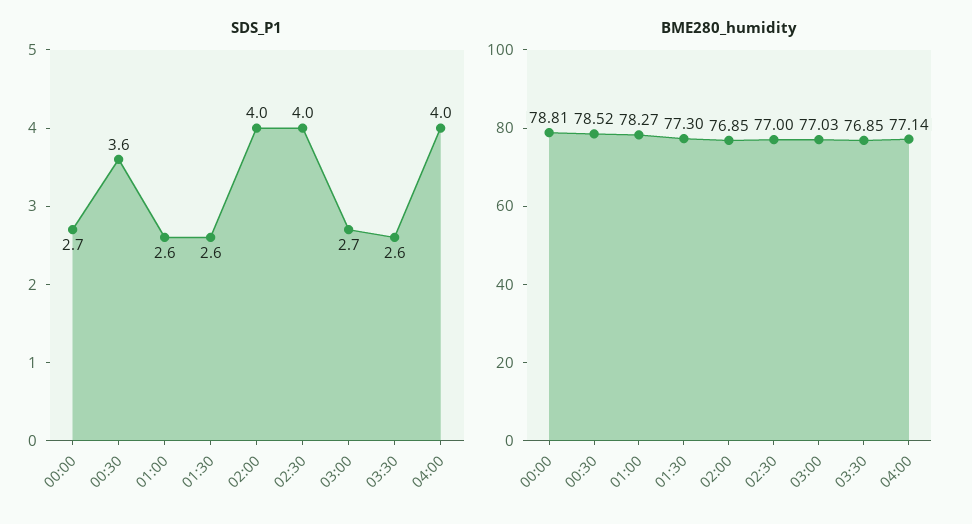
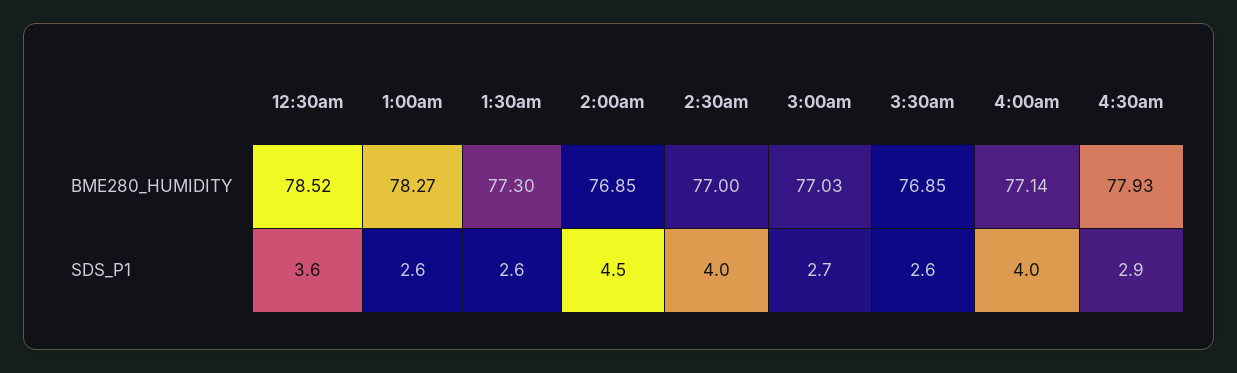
SDS_P1, 00:00: 2.7 -> none
SDS_P1, 02:00: 4 -> 4.5
BME280_humidity, 00:00: 78.81 -> none
BME280_humidity, 4:30am: none -> 77.93
SDS_P1, 4:30am: none -> 2.9

